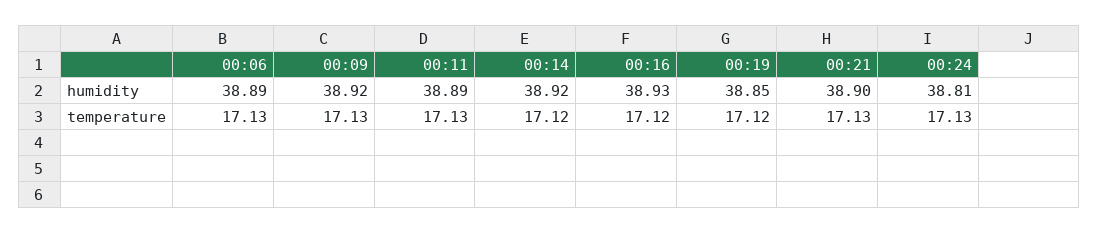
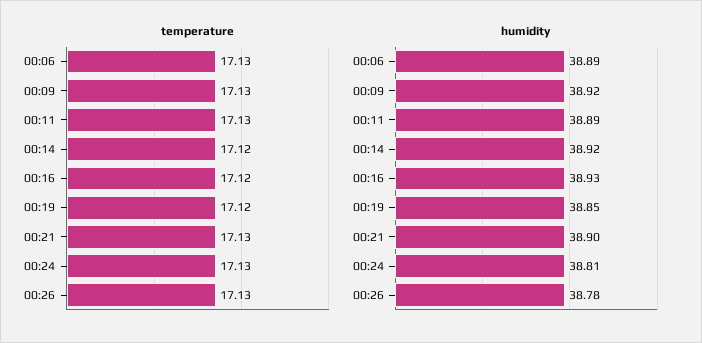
temperature, 00:26: none -> 17.13
humidity, 00:26: none -> 38.78

